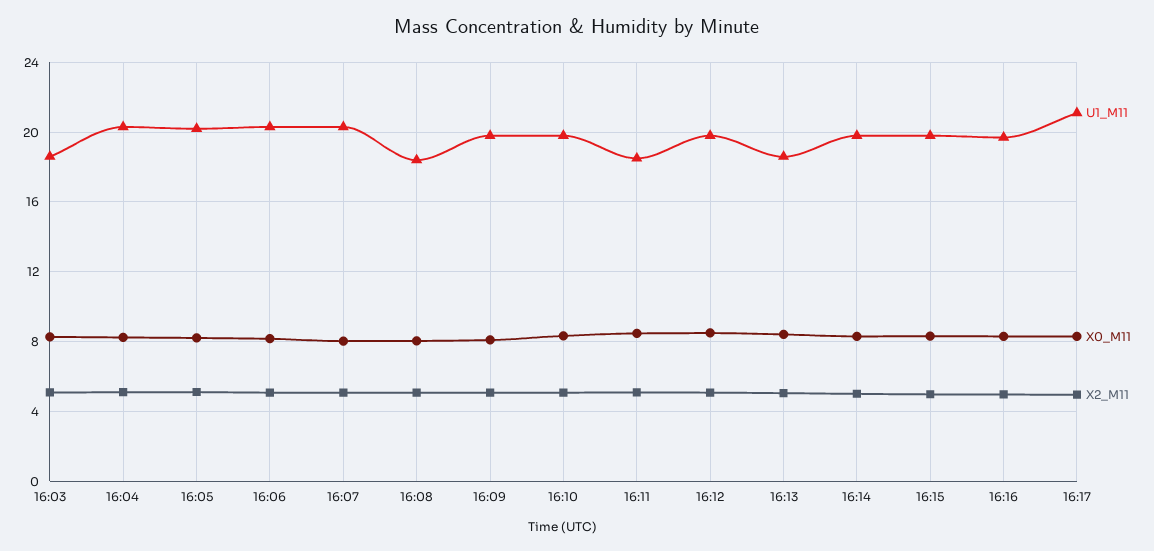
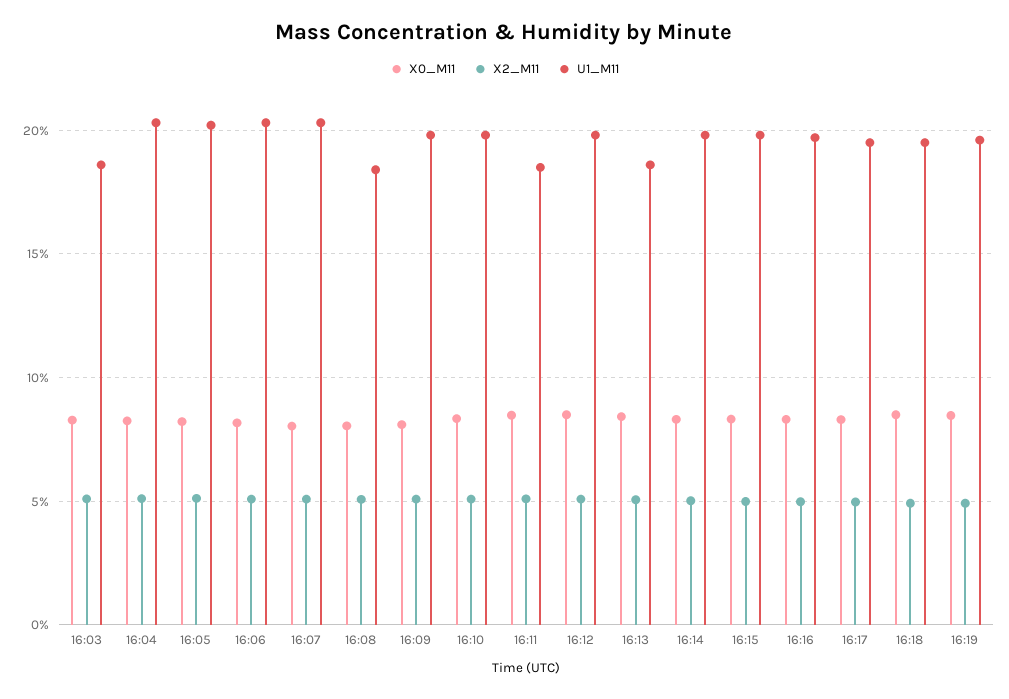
U1_M11, 16:17: 21 -> 19.5
X0_M11, 16:18: none -> 8.5
X2_M11, 16:18: none -> 5
U1_M11, 16:18: none -> 19.5
X0_M11, 16:19: none -> 8.5
X2_M11, 16:19: none -> 5
U1_M11, 16:19: none -> 19.5

